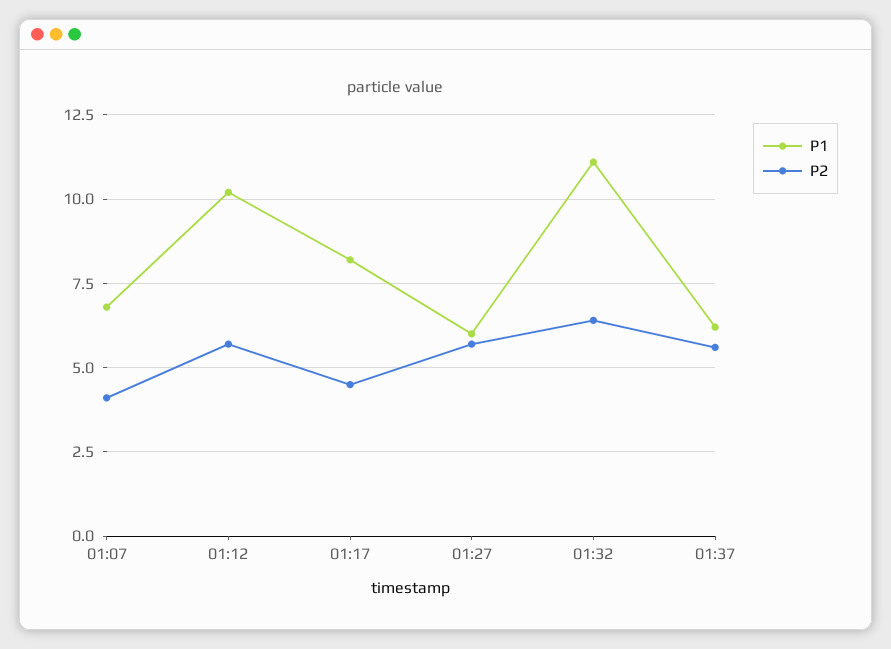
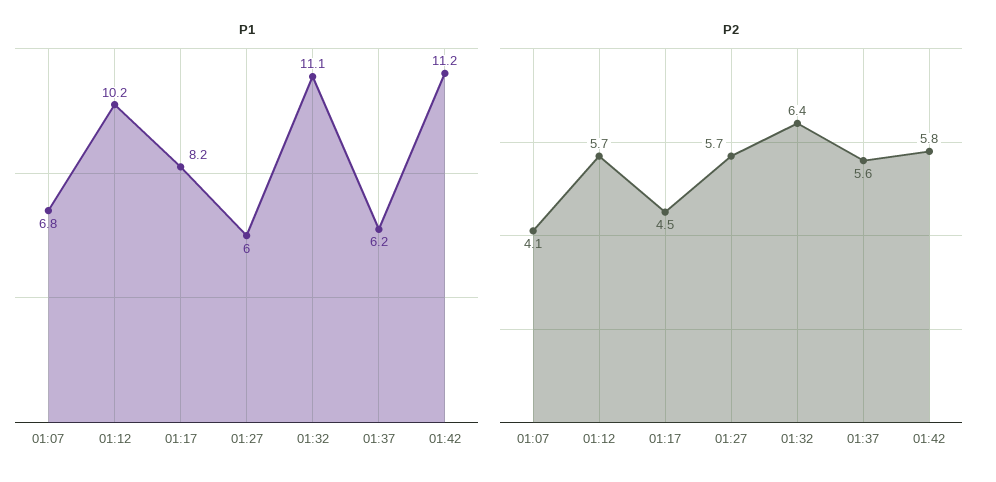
P1, 01:42: none -> 11.2
P2, 01:42: none -> 5.8

